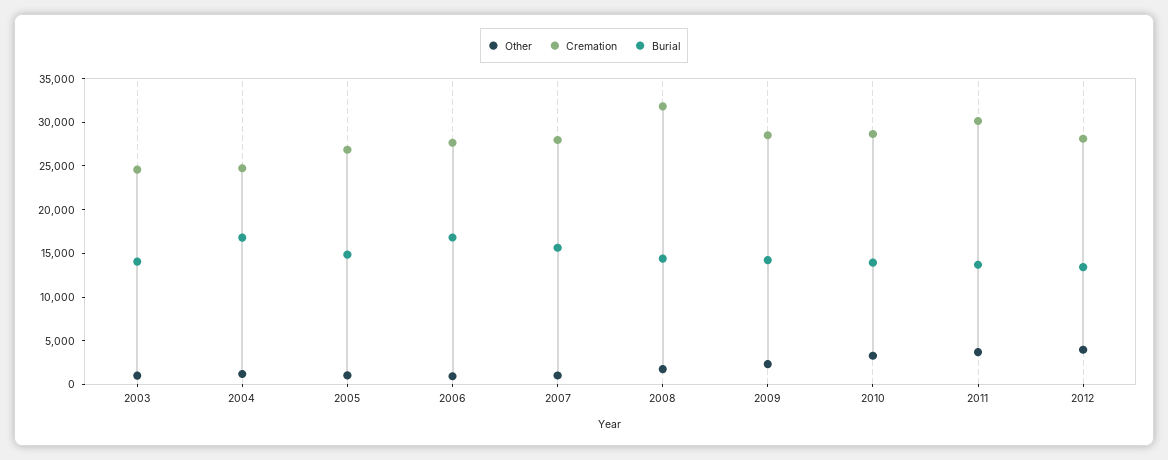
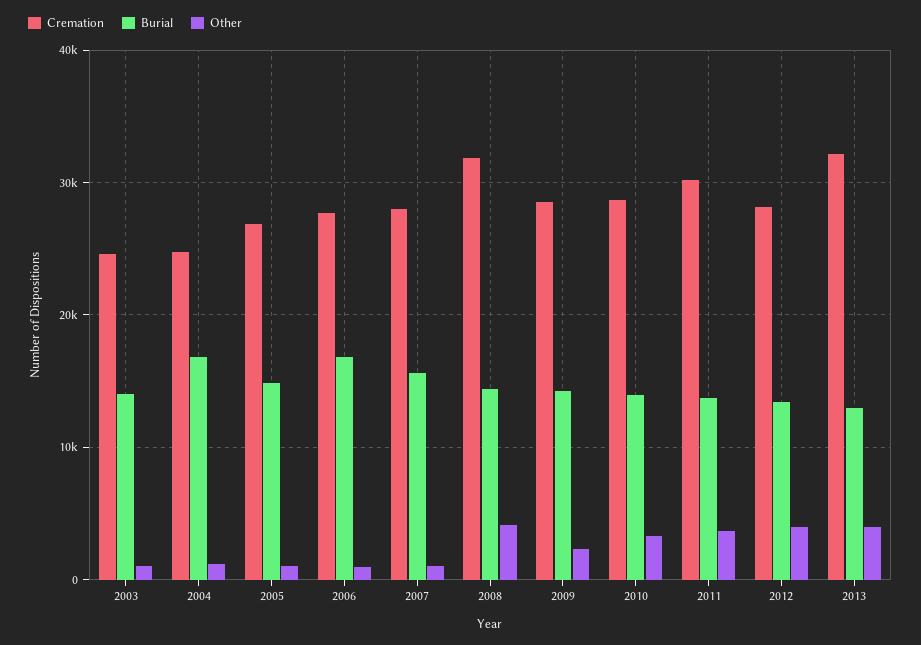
Other, 2008: 2000 -> 4000
Cremation, 2013: none -> 32000
Burial, 2013: none -> 13000
Other, 2013: none -> 4000

